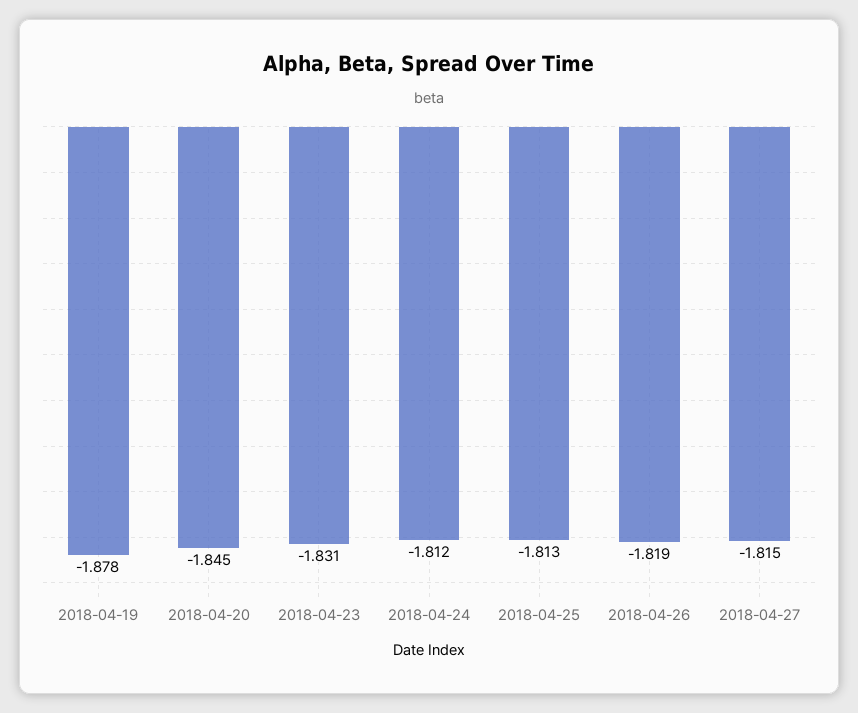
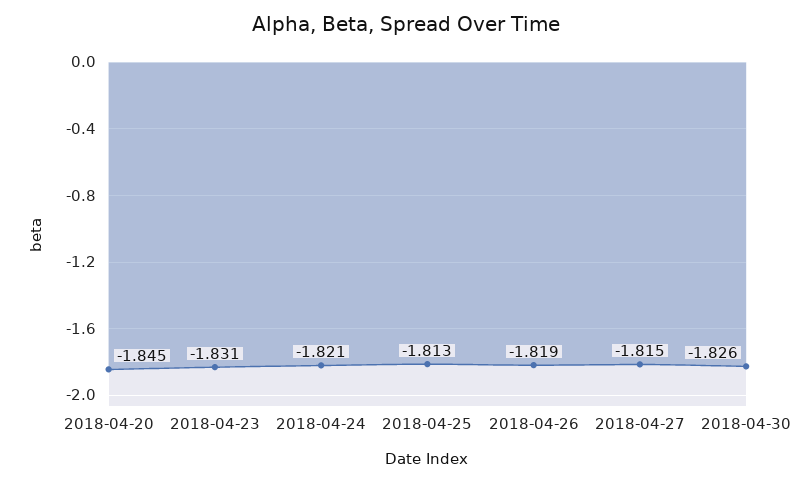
2018-04-19: -1.878 -> none
2018-04-24: -1.812 -> -1.821
2018-04-30: none -> -1.826

